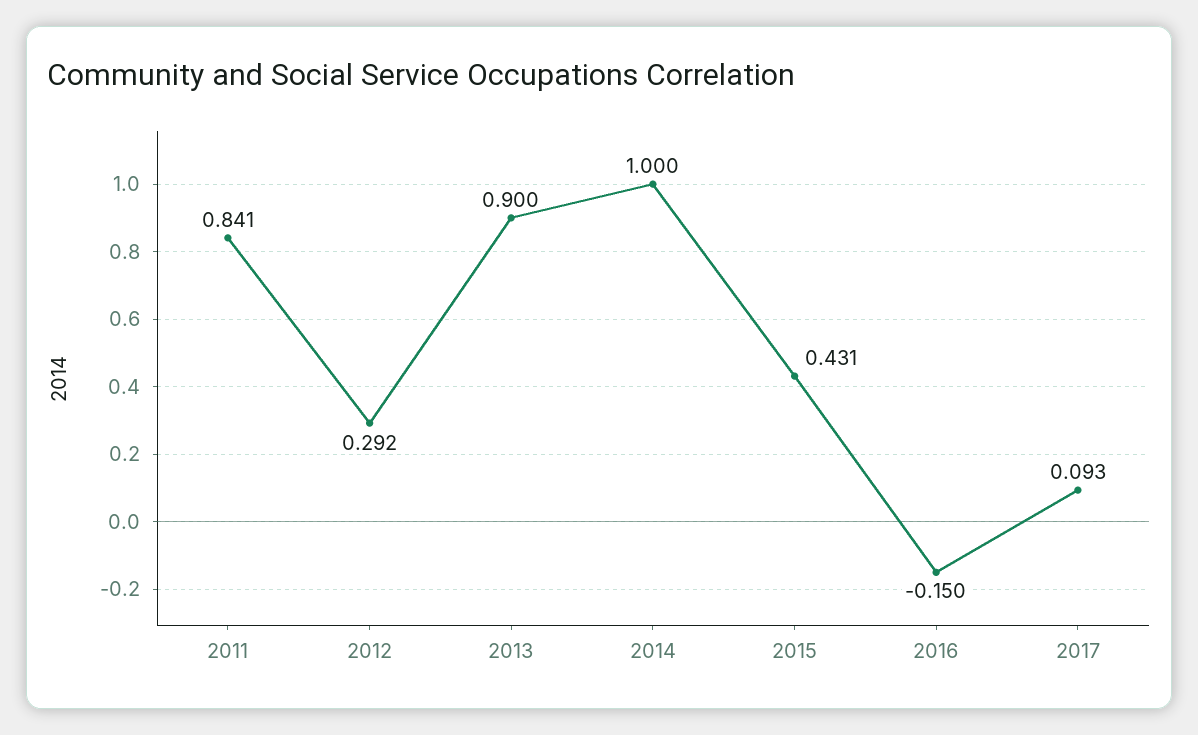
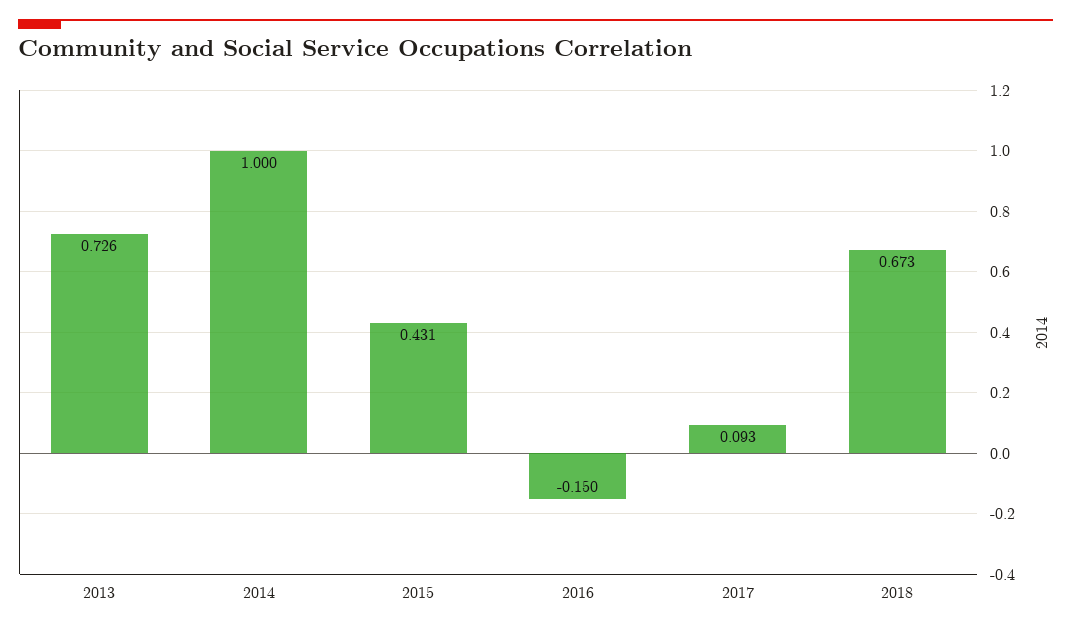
2011: 0.841 -> none
2012: 0.292 -> none
2013: 0.9 -> 0.726
2018: none -> 0.673

